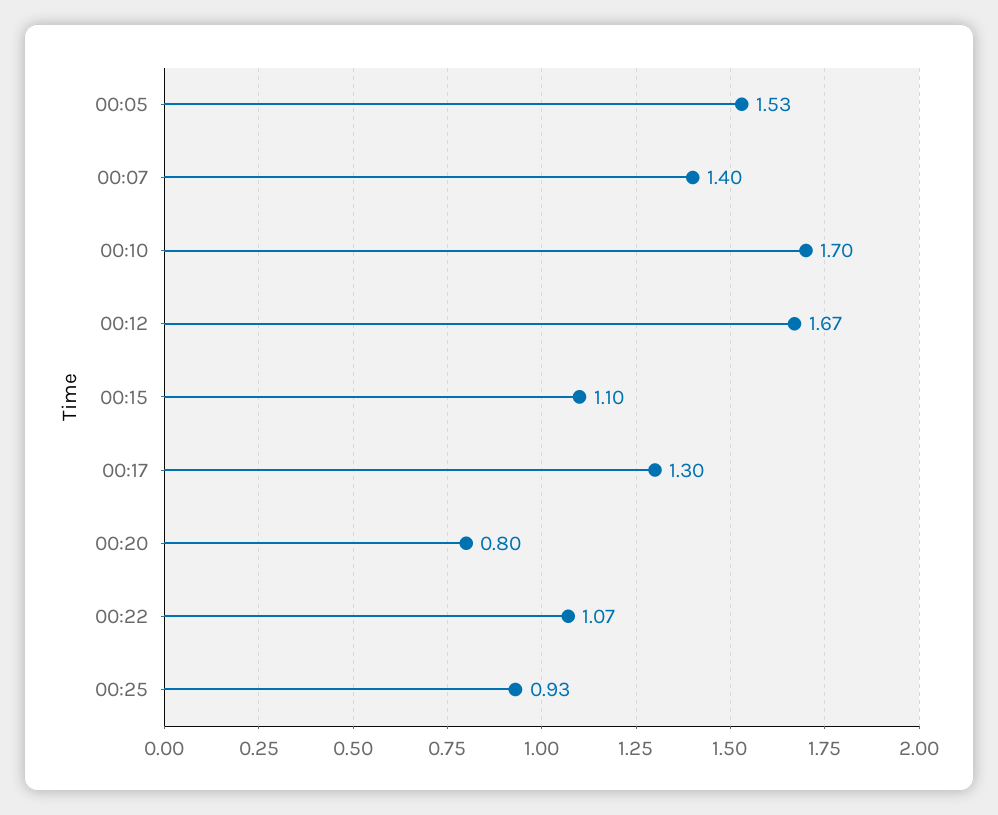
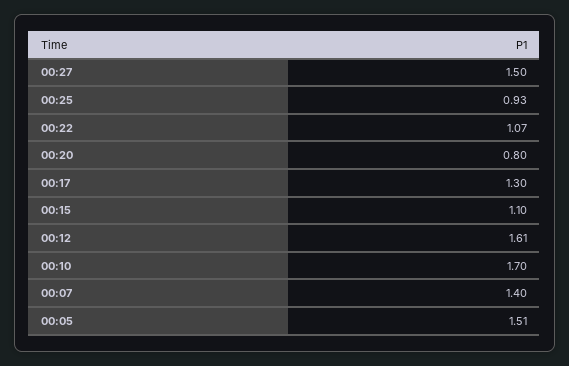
00:05: 1.53 -> 1.51
00:12: 1.67 -> 1.61
00:27: none -> 1.5

